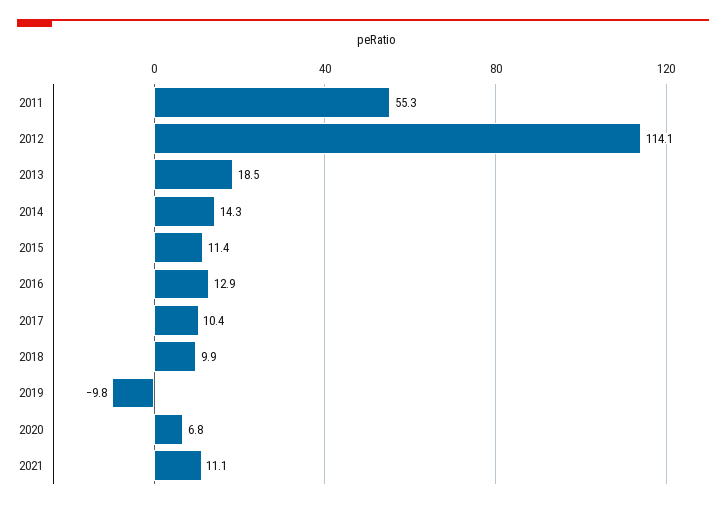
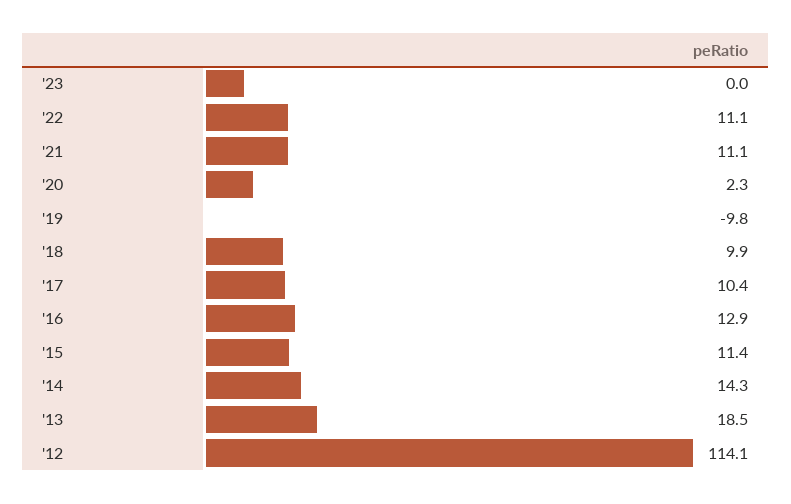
2011: 55.3 -> none
2020: 6.8 -> 2.3
'23: none -> 0
'22: none -> 11.1

